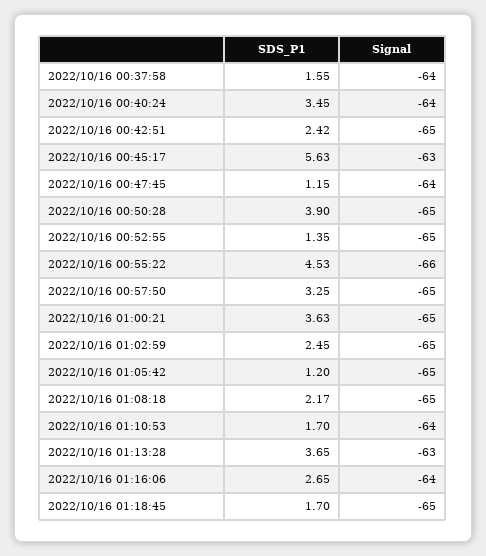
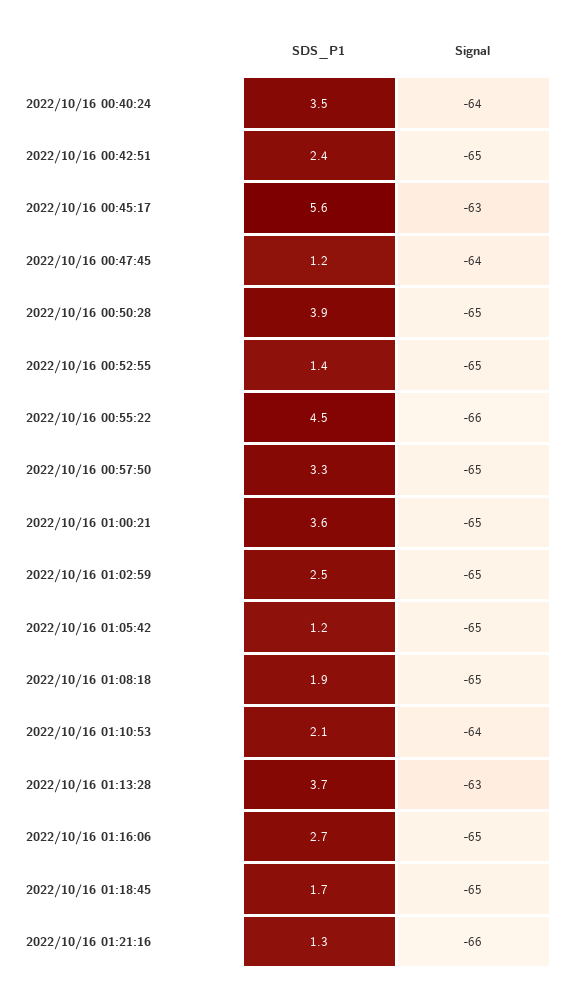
SDS_P1, 2022/10/16 00:37:58: 1.55 -> none
Signal, 2022/10/16 00:37:58: -64 -> none
SDS_P1, 2022/10/16 01:08:18: 2.17 -> 1.9
SDS_P1, 2022/10/16 01:10:53: 1.7 -> 2.1
Signal, 2022/10/16 01:16:06: -64 -> -65
SDS_P1, 2022/10/16 01:21:16: none -> 1.3
Signal, 2022/10/16 01:21:16: none -> -66

